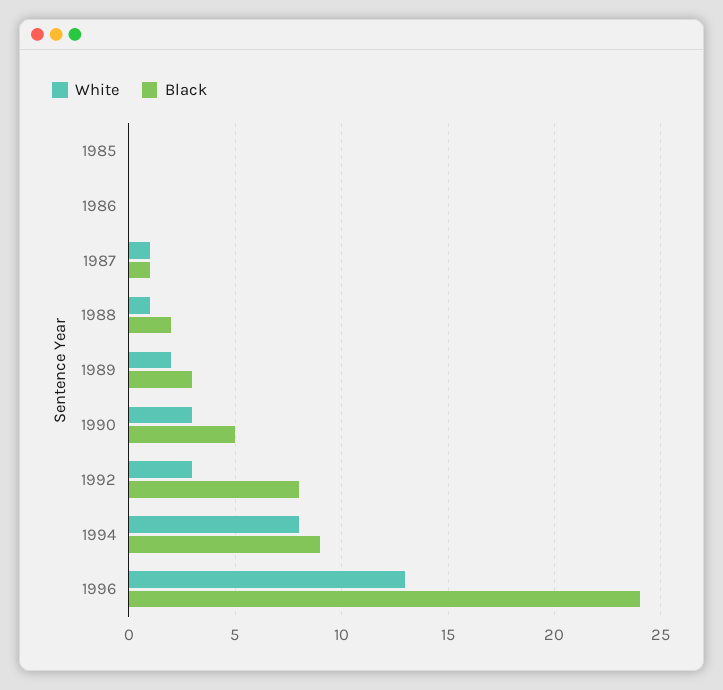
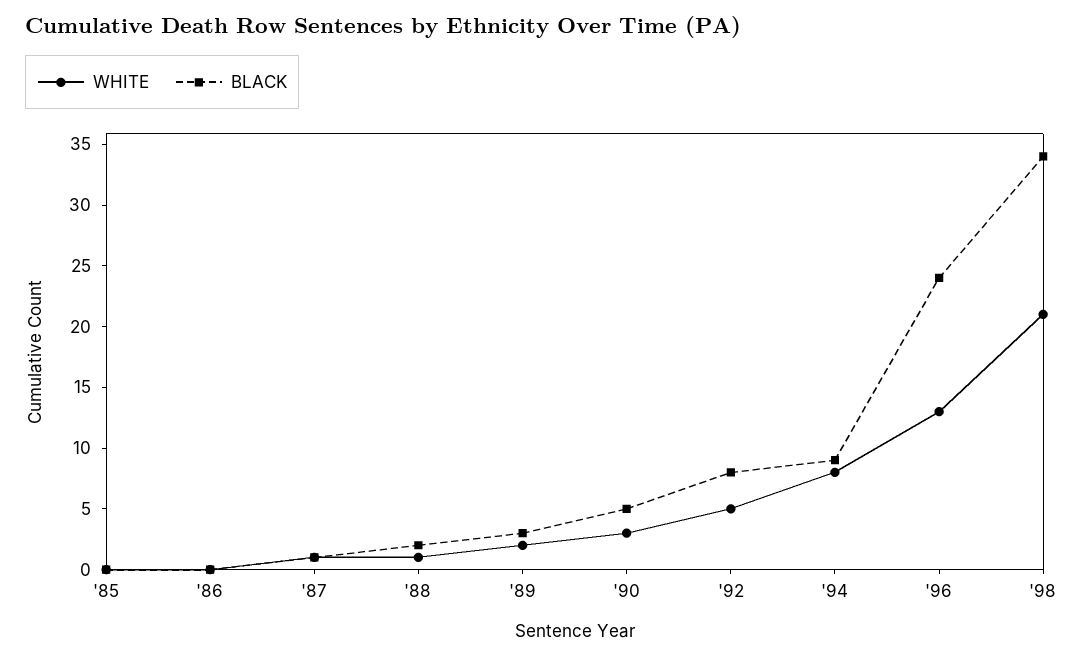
White, 1992: 3 -> 5
White, '98: none -> 21
Black, '98: none -> 34

